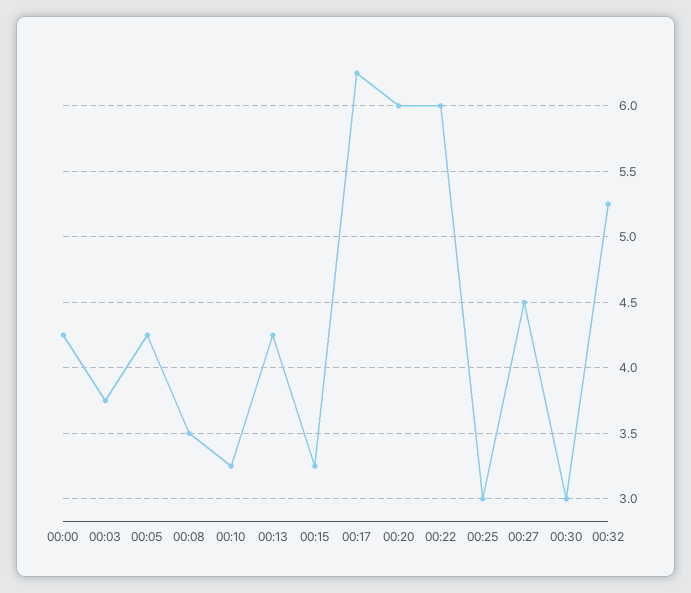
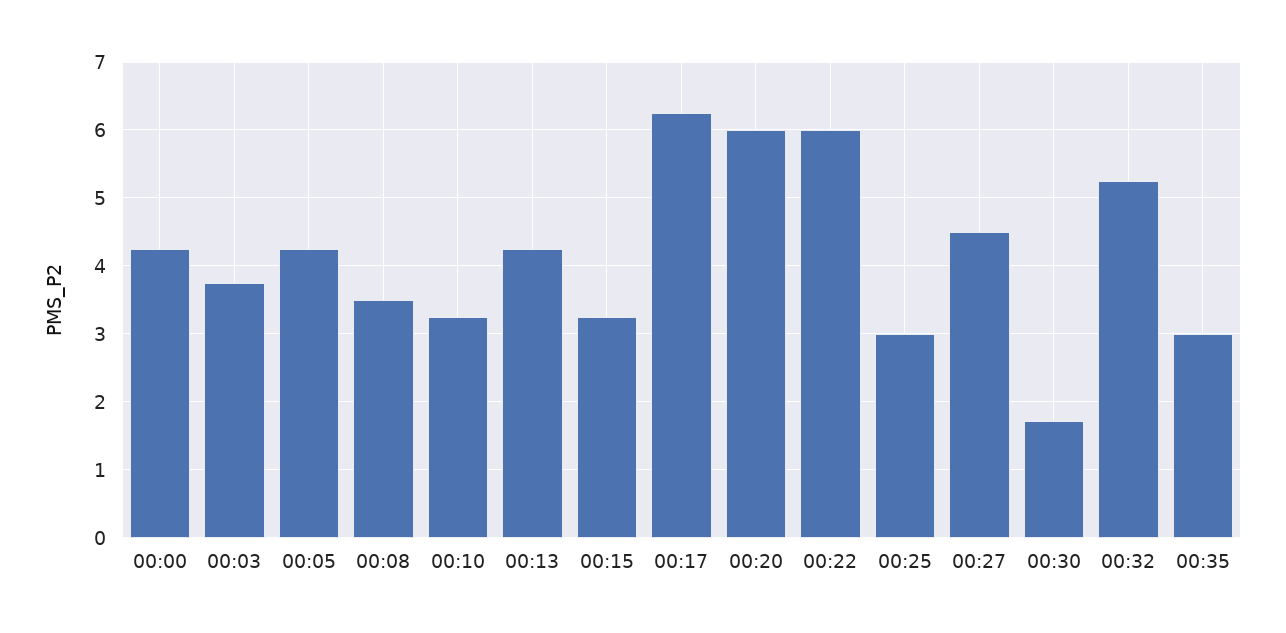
00:30: 3 -> 1.7
00:35: none -> 3

